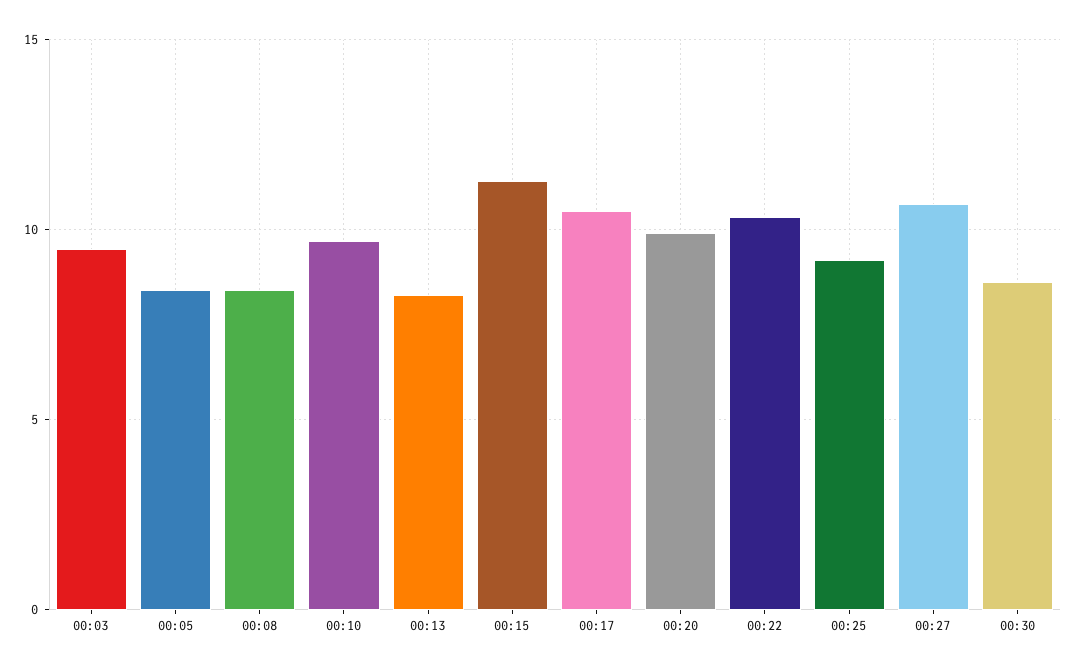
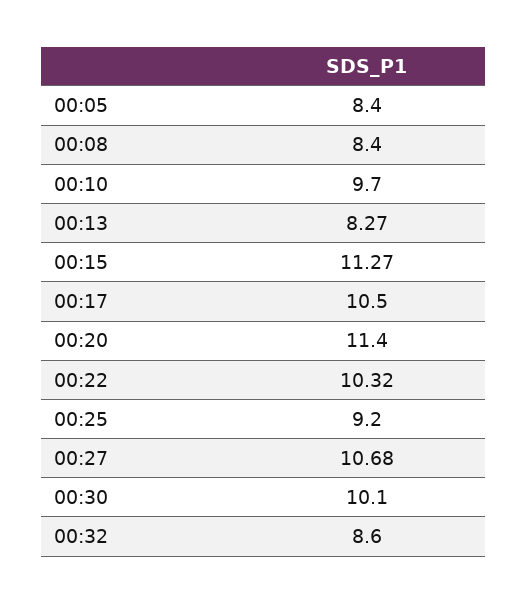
00:03: 9.5 -> none
00:20: 10 -> 11.4
00:30: 8.5 -> 10.1
00:32: none -> 8.6

